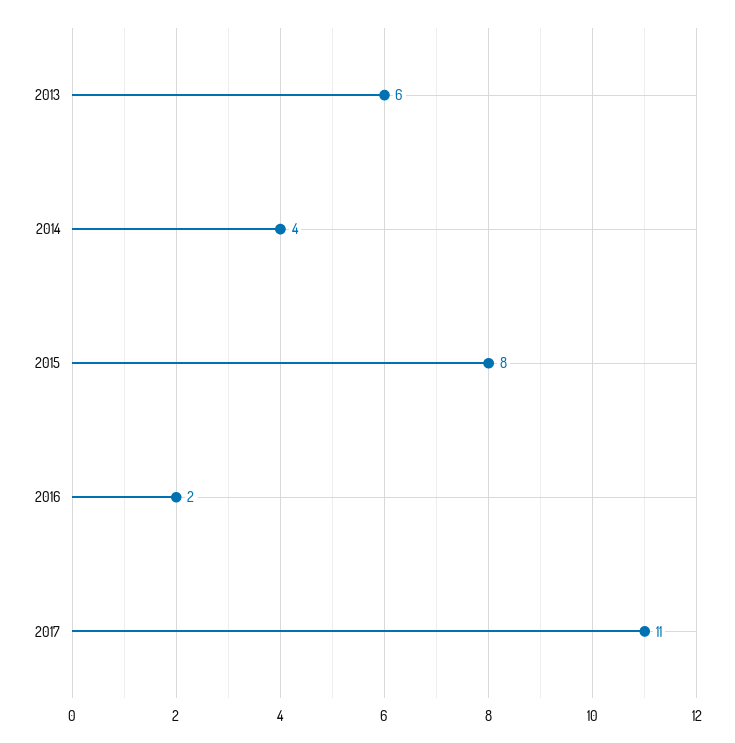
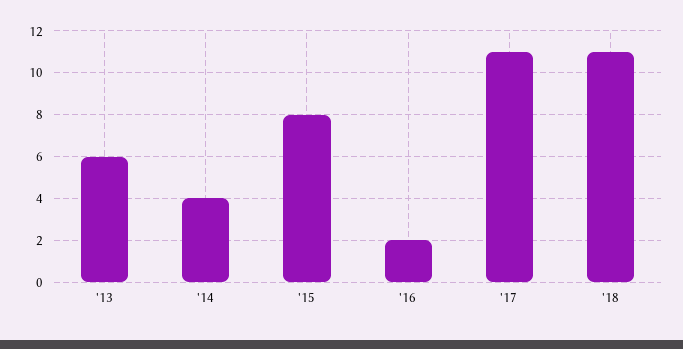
'18: none -> 11

